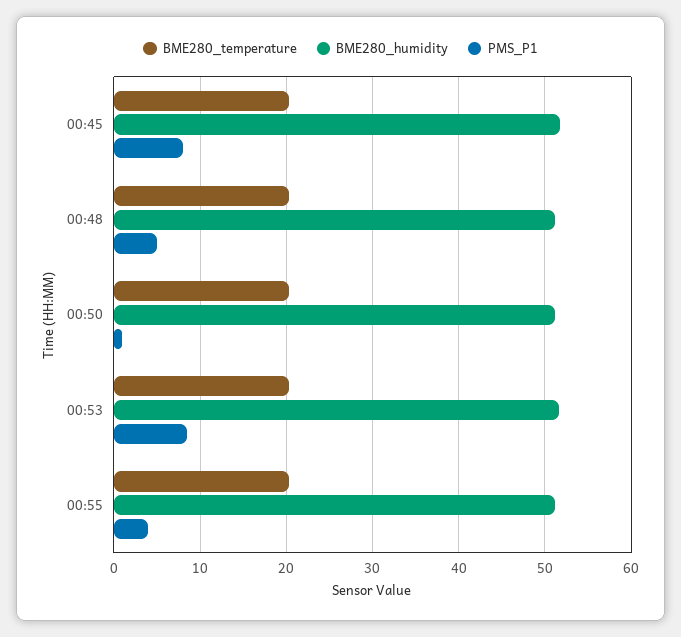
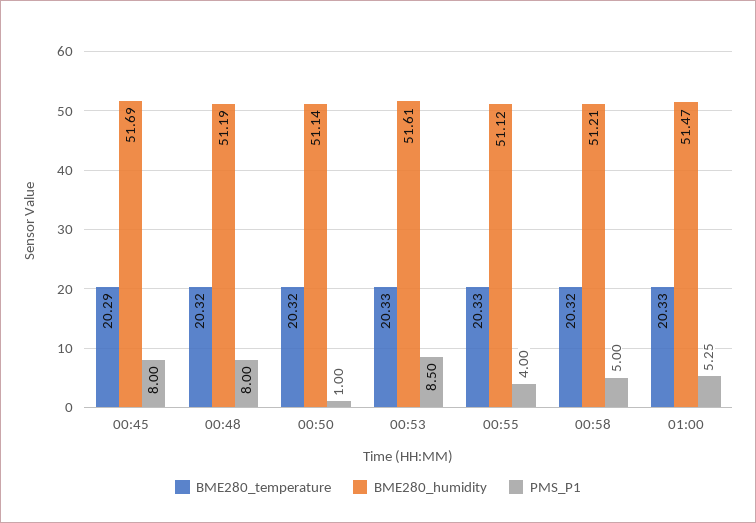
PMS_P1, 00:48: 5 -> 8
BME280_temperature, 00:58: none -> 20.32
BME280_humidity, 00:58: none -> 51.21
PMS_P1, 00:58: none -> 5
BME280_temperature, 01:00: none -> 20.33
BME280_humidity, 01:00: none -> 51.47
PMS_P1, 01:00: none -> 5.25

